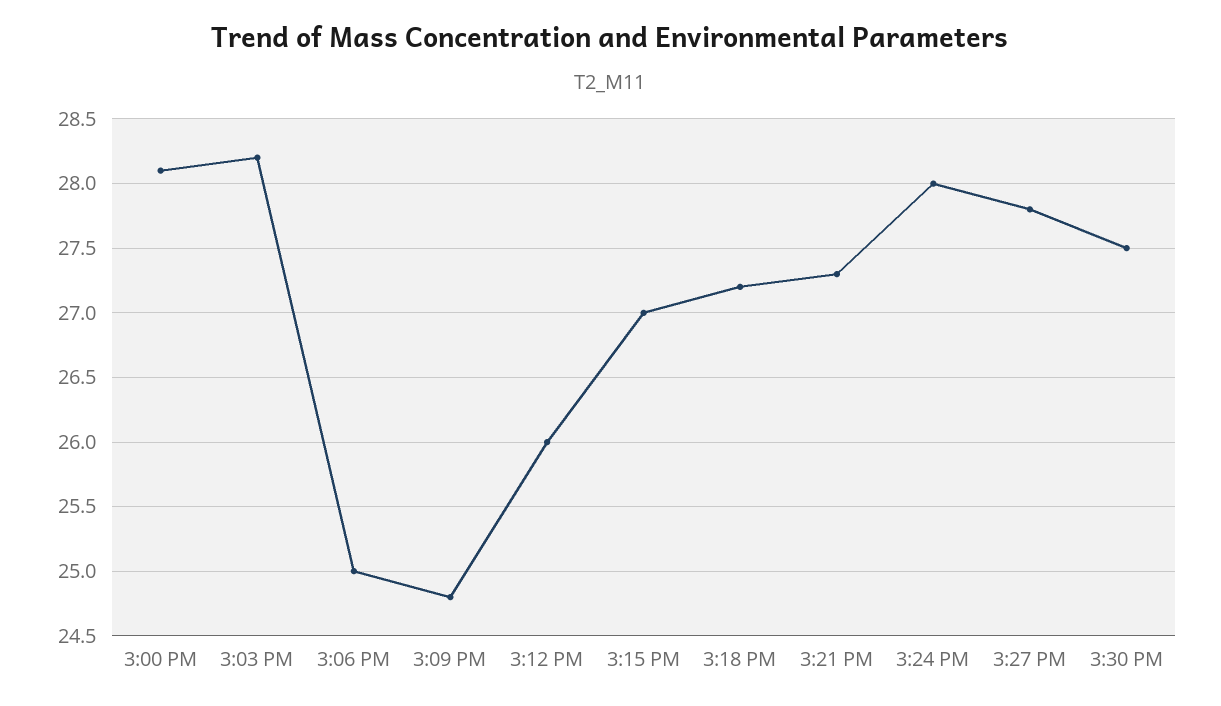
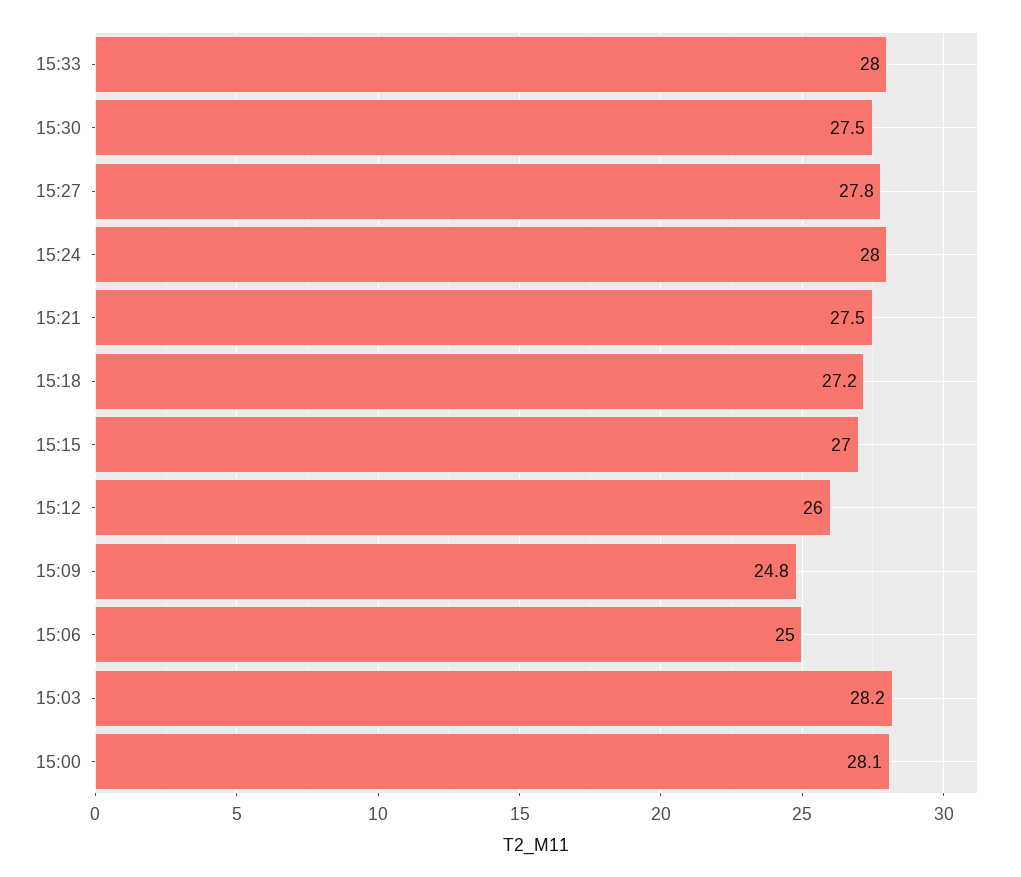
3:21 PM: 27.3 -> 27.5
15:33: none -> 28

